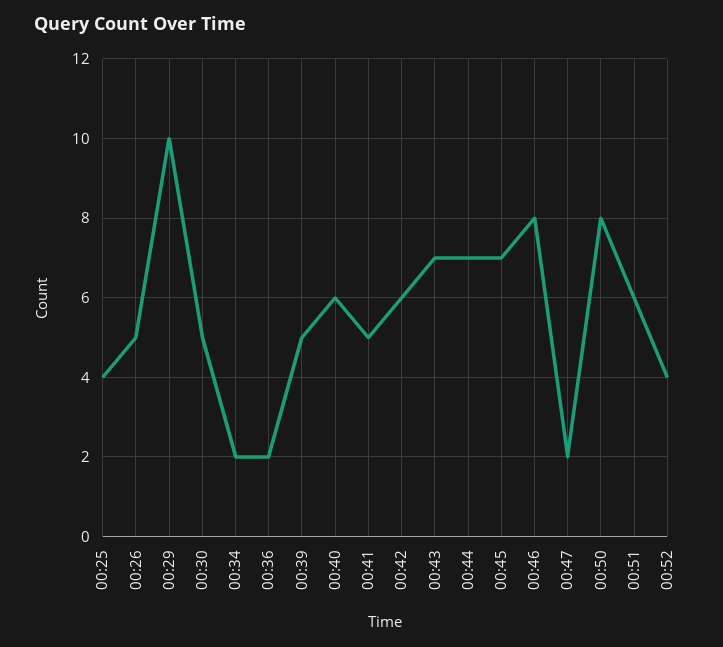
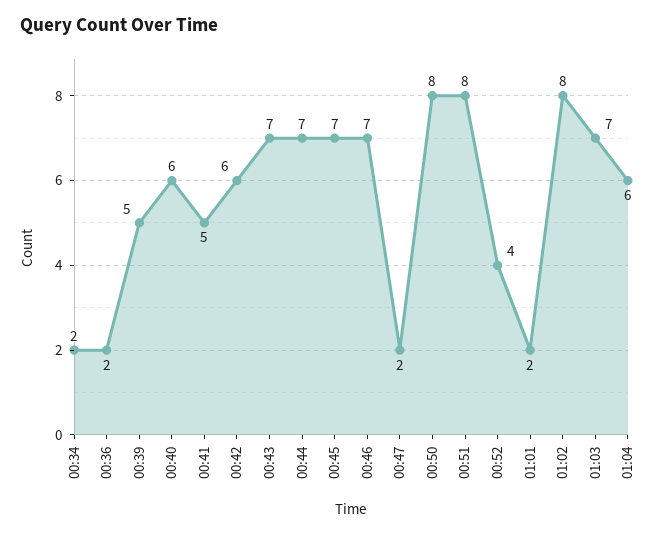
00:25: 4 -> none
00:26: 5 -> none
00:29: 10 -> none
00:30: 5 -> none
00:46: 8 -> 7
00:51: 6 -> 8
01:01: none -> 2
01:02: none -> 8
01:03: none -> 7
01:04: none -> 6

